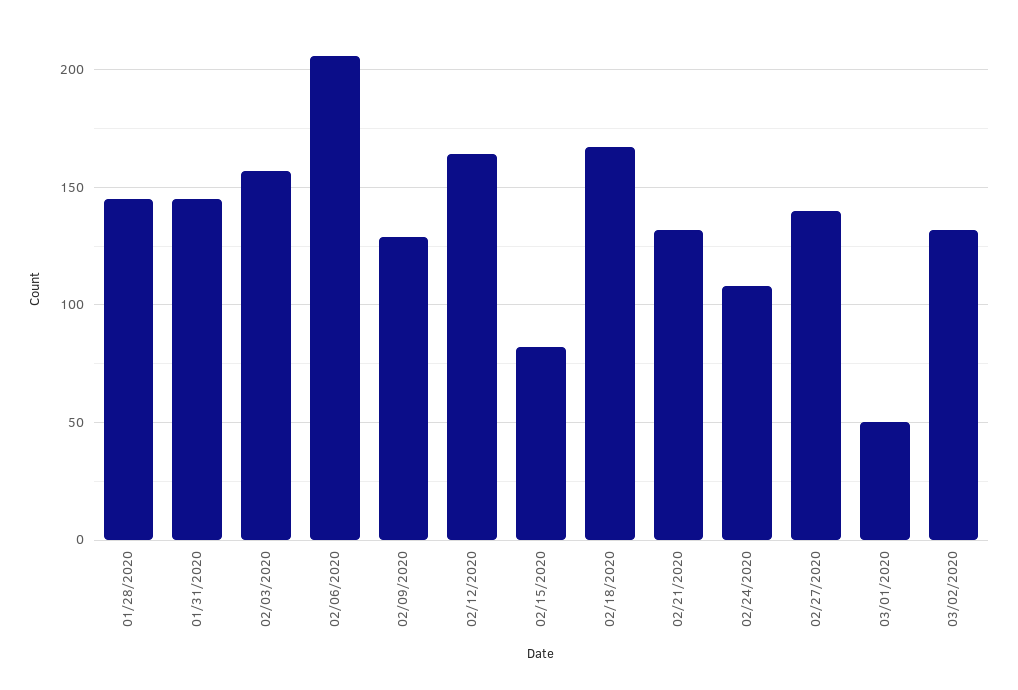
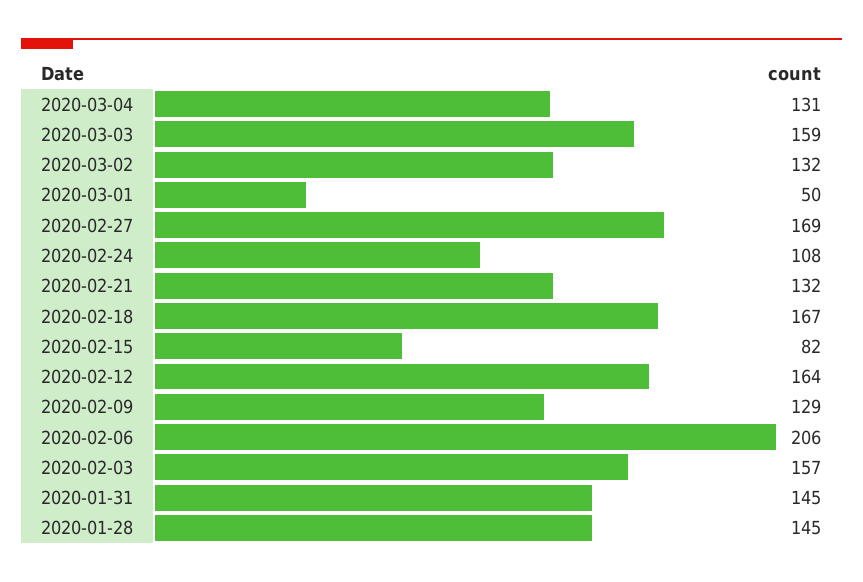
02/27/2020: 140 -> 169
2020-03-04: none -> 131
2020-03-03: none -> 159

